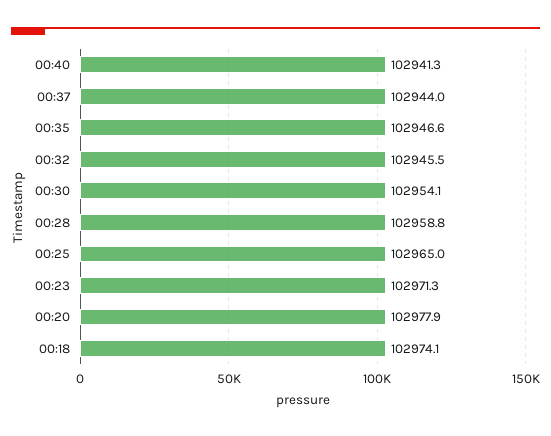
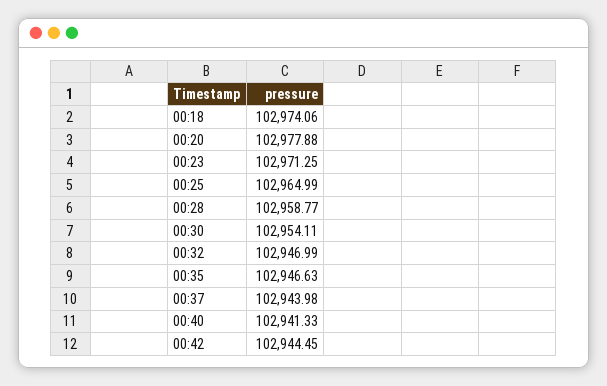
00:32: 102945.5 -> 102946.99
00:42: none -> 102944.45

